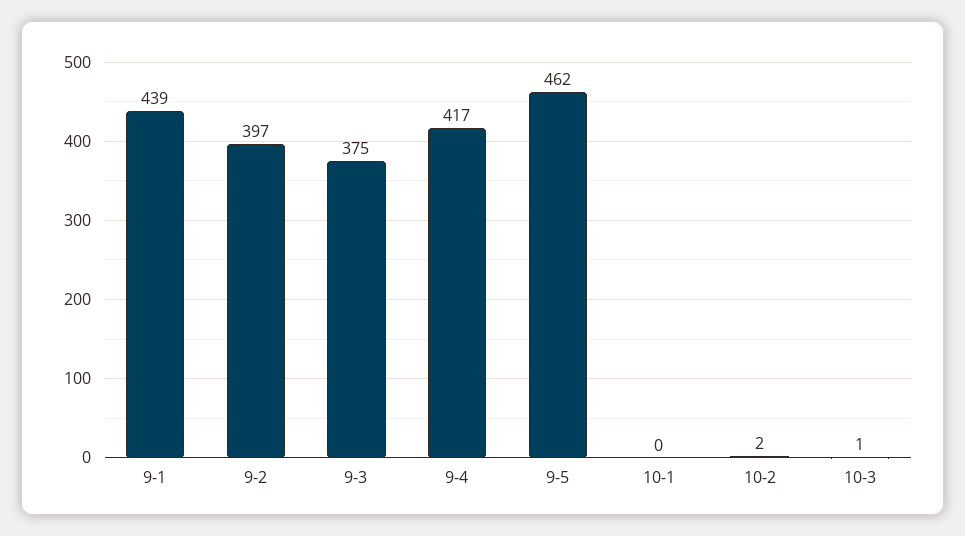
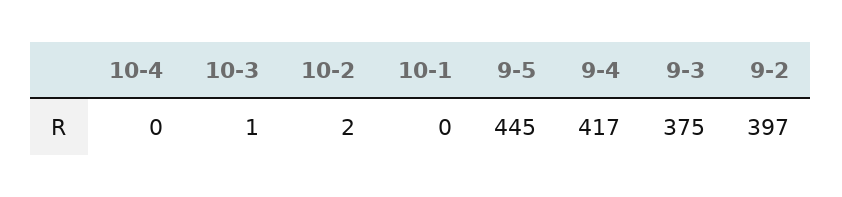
9-1: 439 -> none
9-5: 462 -> 445
10-4: none -> 0

